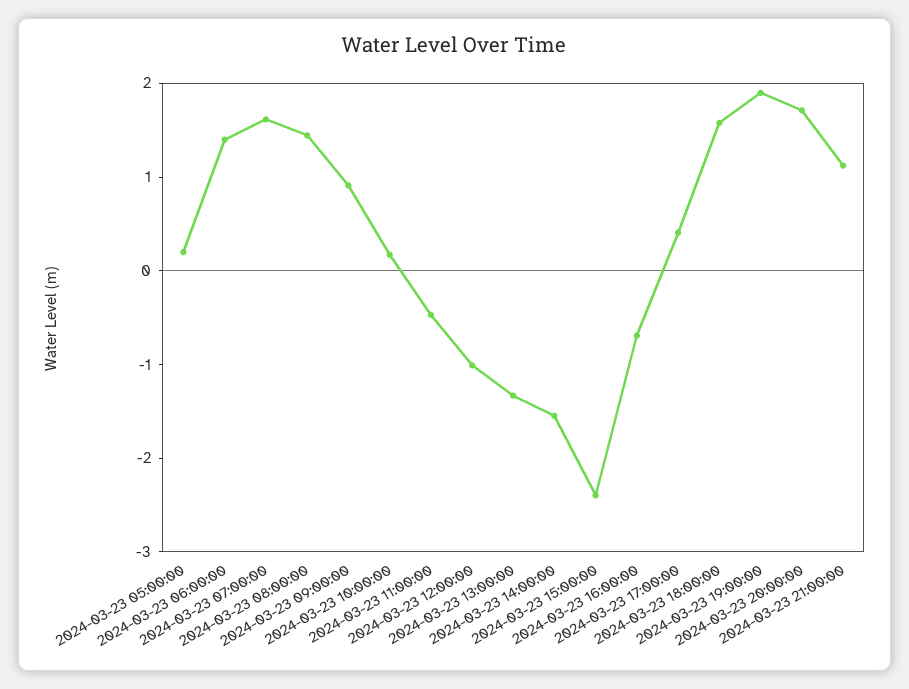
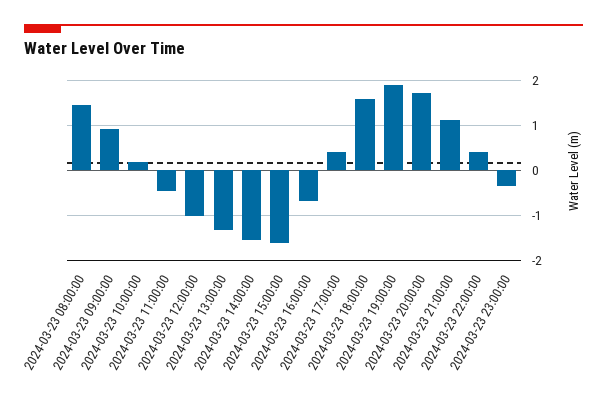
2024-03-23 05:00:00: 0.2 -> none
2024-03-23 06:00:00: 1.4 -> none
2024-03-23 07:00:00: 1.6 -> none
2024-03-23 15:00:00: -2.4 -> -1.6
2024-03-23 22:00:00: none -> 0.4
2024-03-23 23:00:00: none -> -0.4

